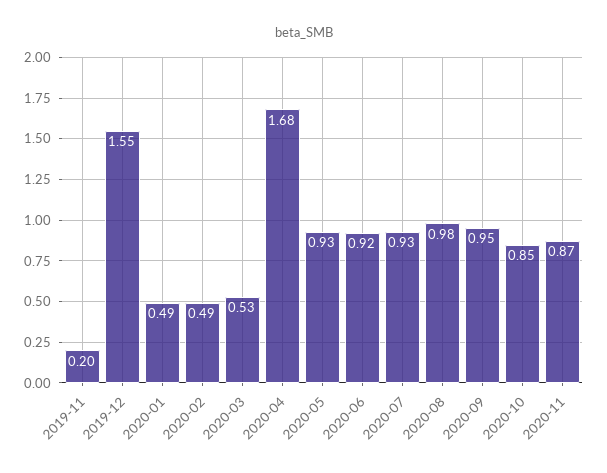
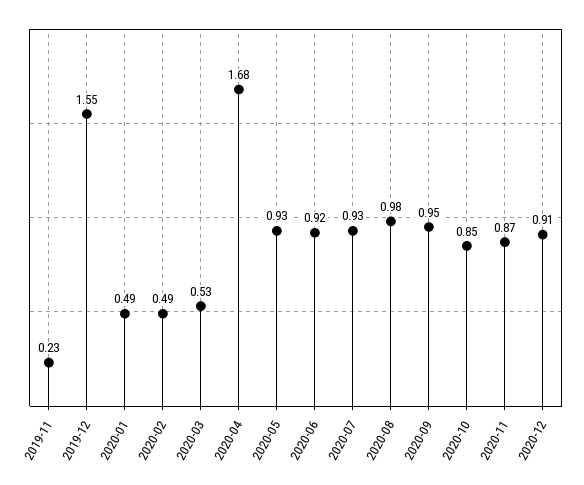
2019-11: 0.2 -> 0.23
2020-12: none -> 0.91

